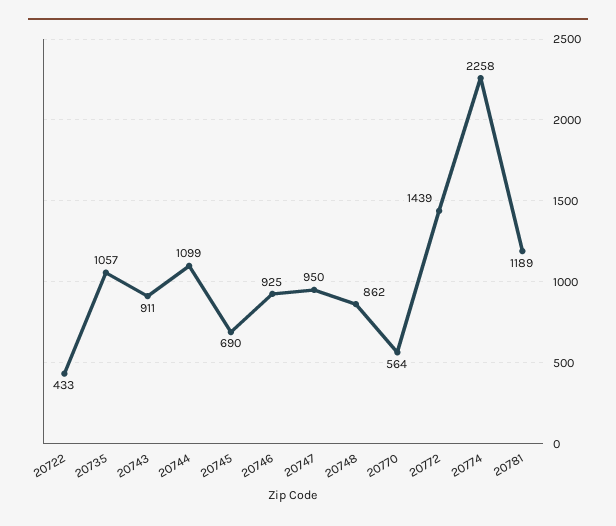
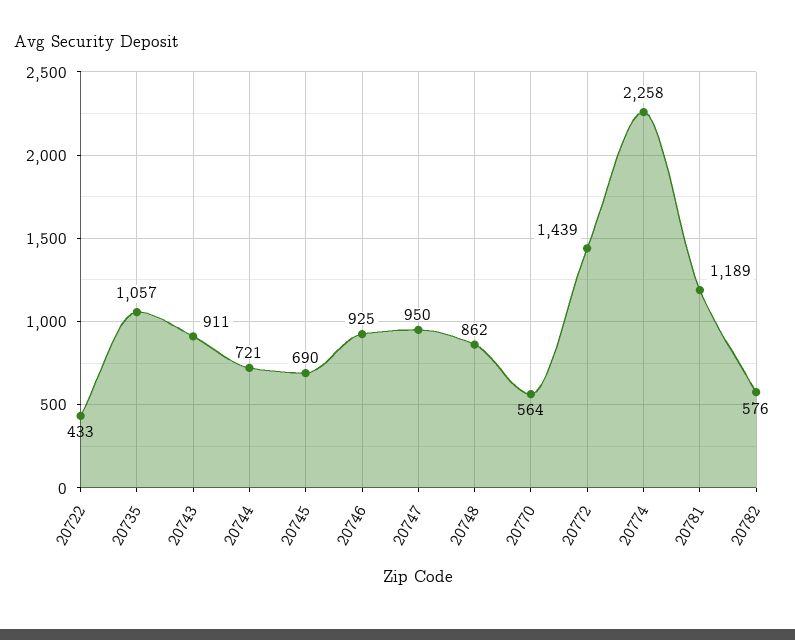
20744: 1099 -> 721
20782: none -> 576

